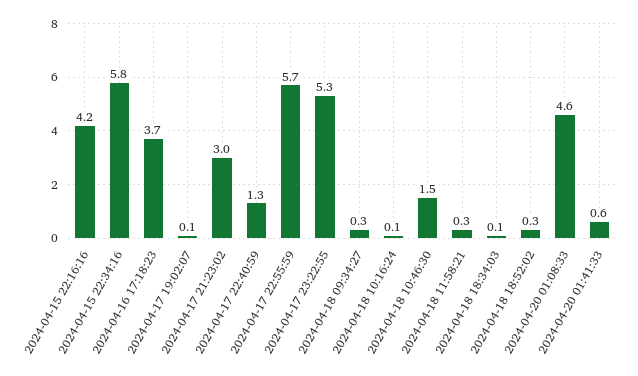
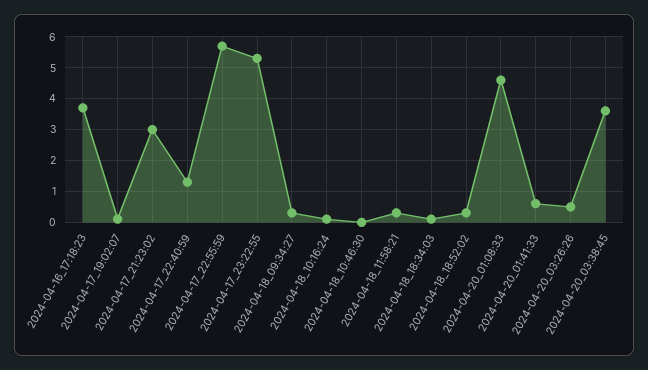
2024-04-15 22:16:16: 4.2 -> none
2024-04-15 22:34:16: 5.8 -> none
2024-04-18 10:46:30: 1.5 -> 0
2024-04-20_03:26:26: none -> 0.5
2024-04-20_03:38:45: none -> 3.5

